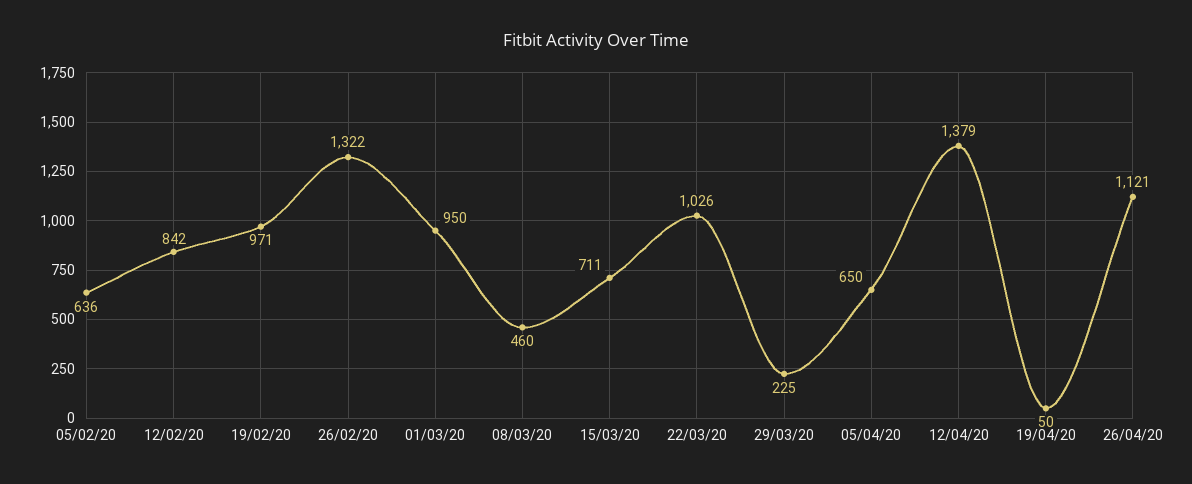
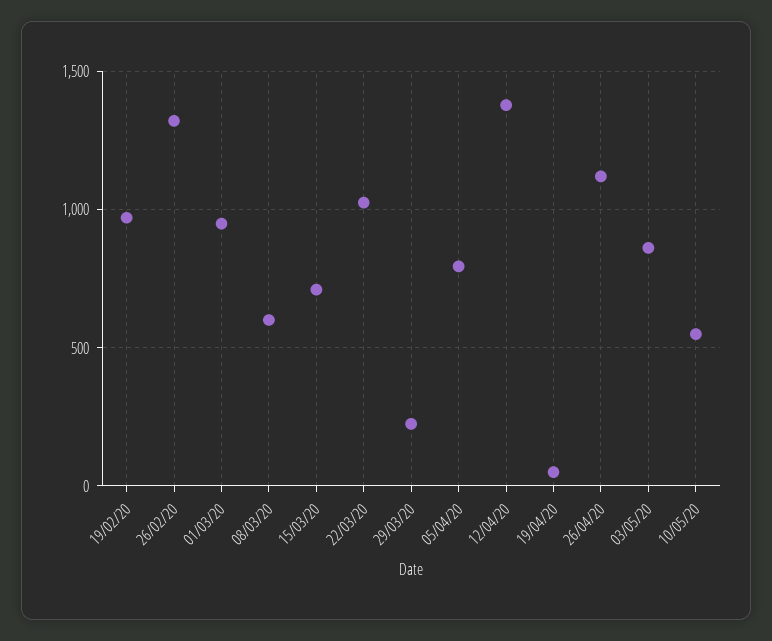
05/02/20: 636 -> none
12/02/20: 842 -> none
08/03/20: 460 -> 600
05/04/20: 650 -> 800
03/05/20: none -> 850
10/05/20: none -> 550

